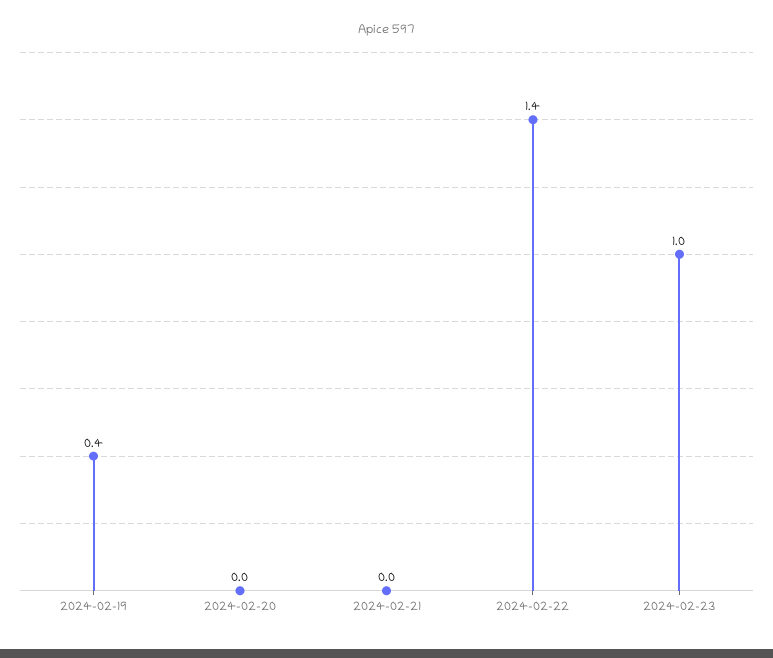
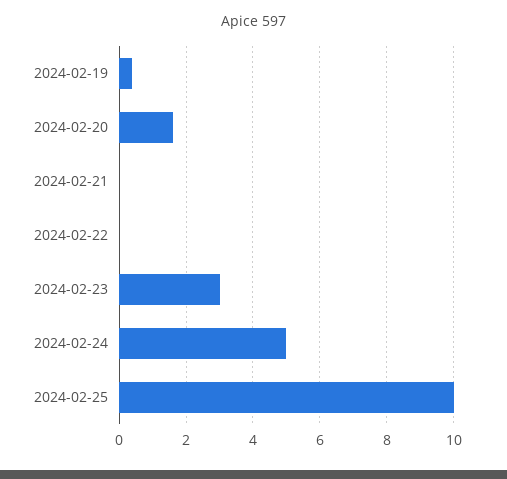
2024-02-20: 0 -> 1.5
2024-02-22: 1.4 -> 0
2024-02-23: 1 -> 3
2024-02-24: none -> 5
2024-02-25: none -> 10

